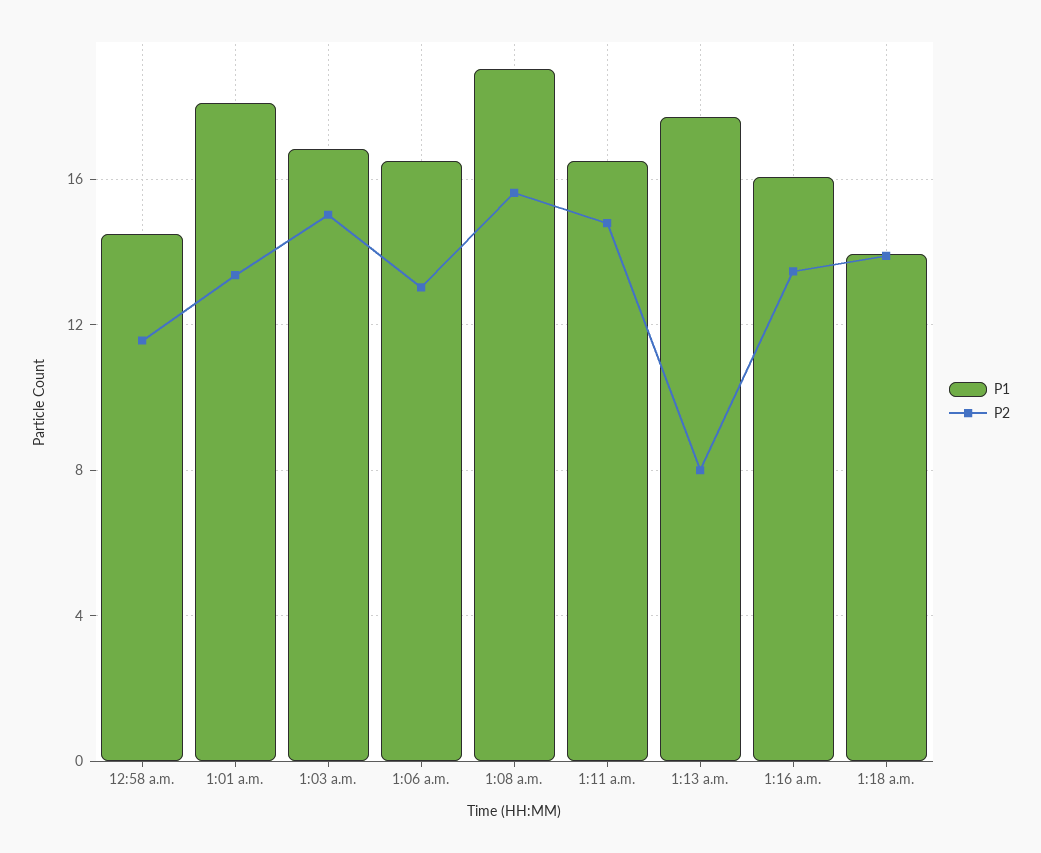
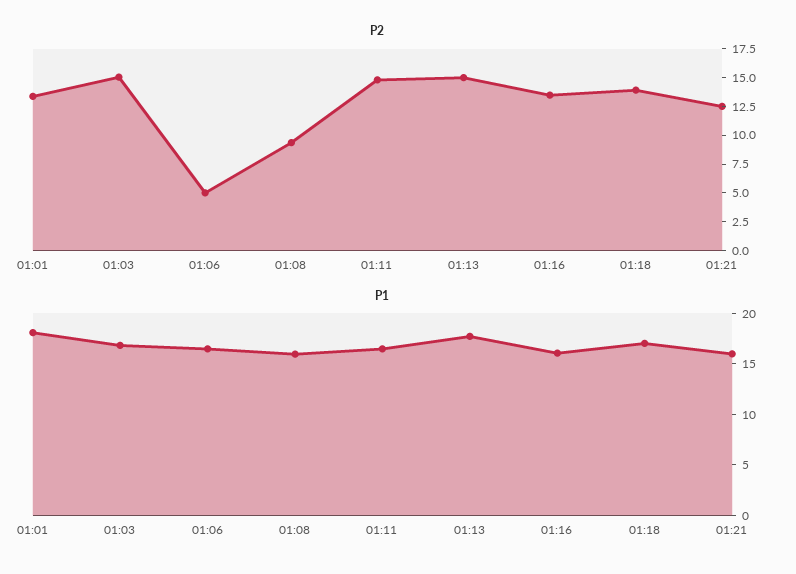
P1, 12:58 a.m.: 14.5 -> none
P2, 12:58 a.m.: 11.5 -> none
P2, 1:06 a.m.: 13 -> 5
P1, 1:08 a.m.: 19 -> 16
P2, 1:08 a.m.: 15.5 -> 10
P2, 1:13 a.m.: 8 -> 15
P1, 1:18 a.m.: 14 -> 17
P2, 01:21: none -> 12.5
P1, 01:21: none -> 16

